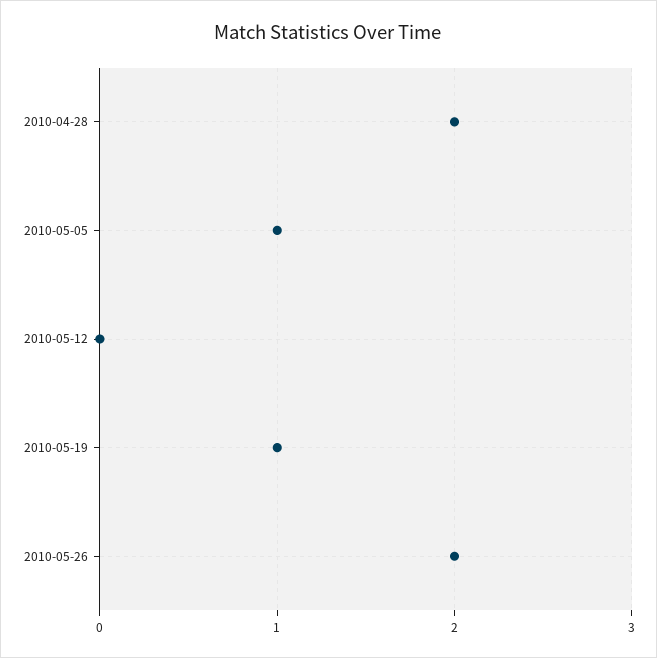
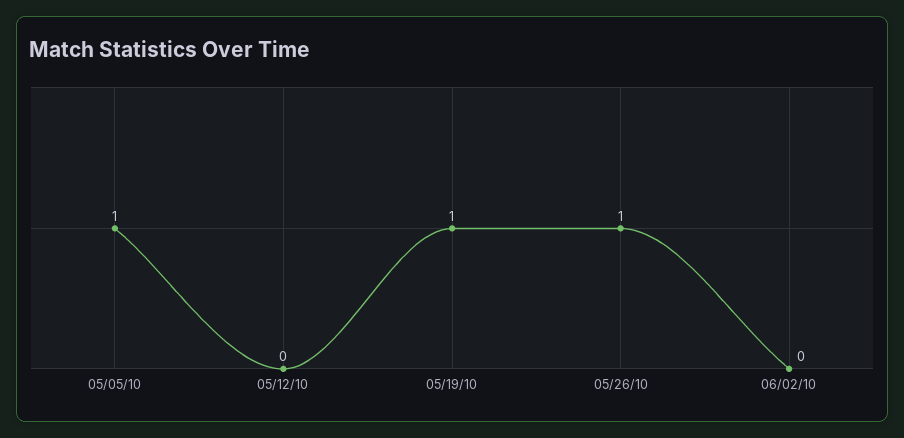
2010-04-28: 2 -> none
2010-05-26: 2 -> 1
06/02/10: none -> 0

